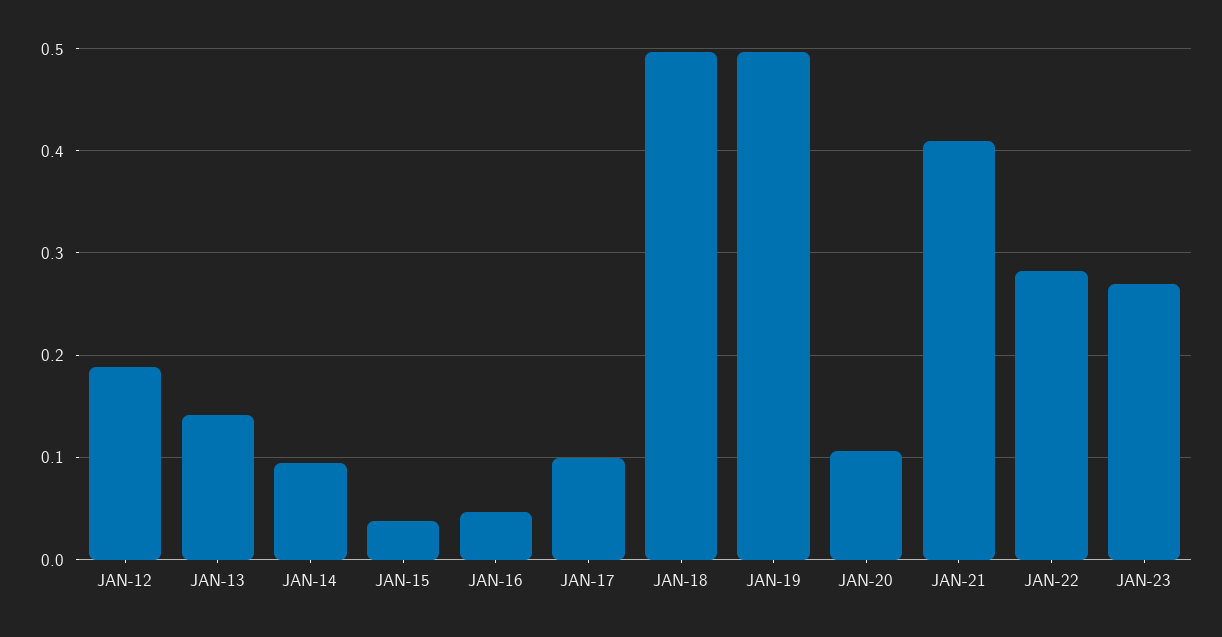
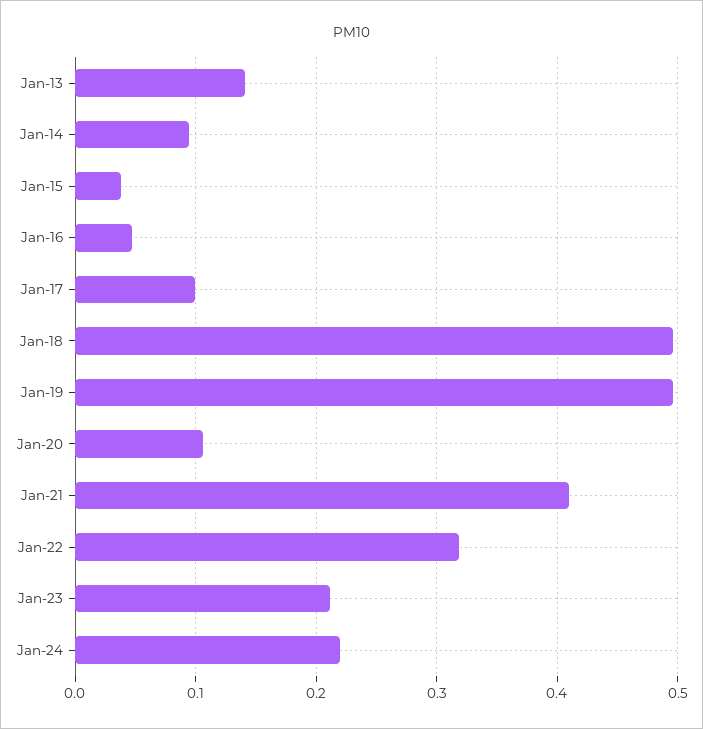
JAN-12: 0.19 -> none
JAN-22: 0.28 -> 0.32
JAN-23: 0.27 -> 0.21
Jan-24: none -> 0.22

